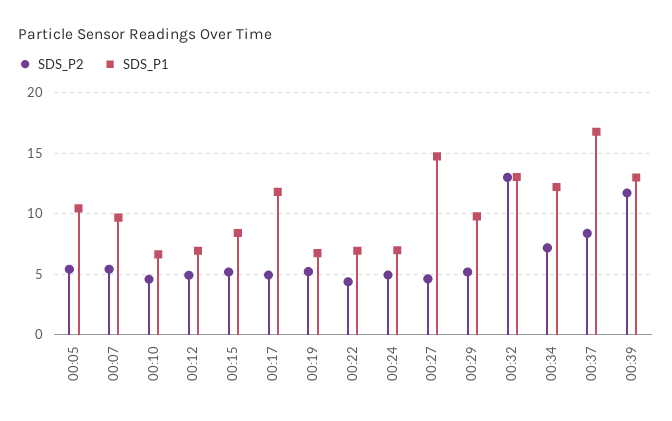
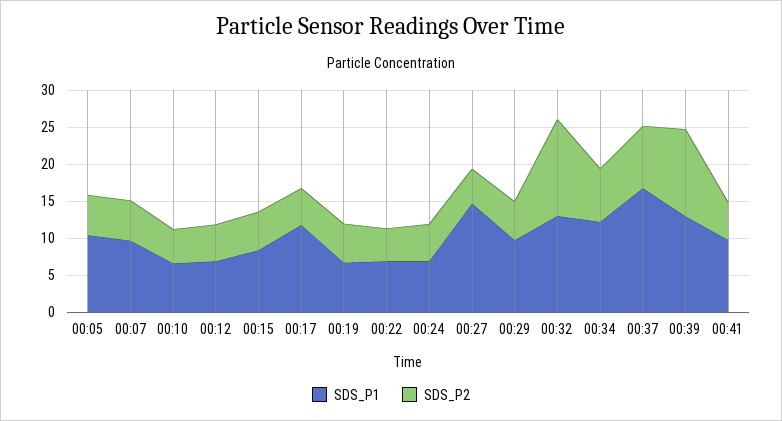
SDS_P1, 00:41: none -> 10
SDS_P2, 00:41: none -> 5

